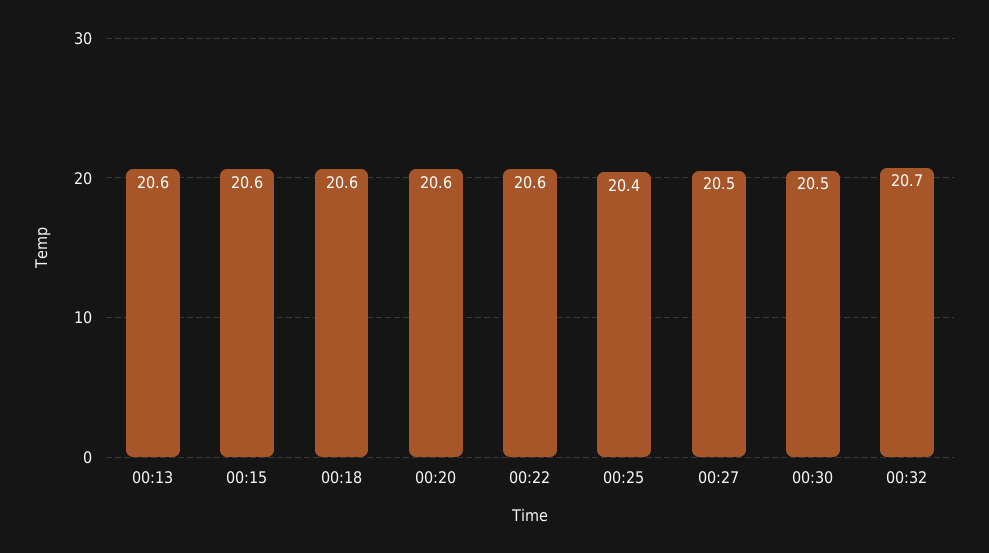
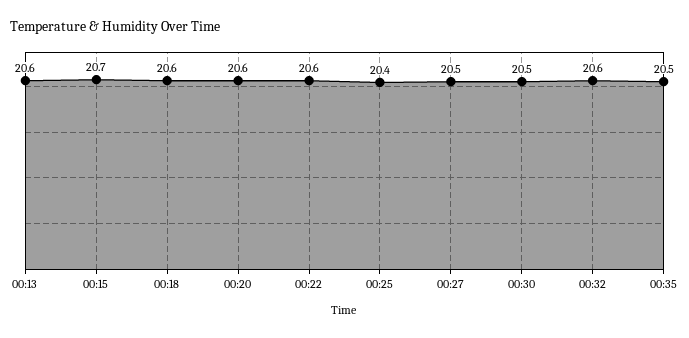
00:15: 20.6 -> 20.7
00:32: 20.7 -> 20.6
00:35: none -> 20.5

